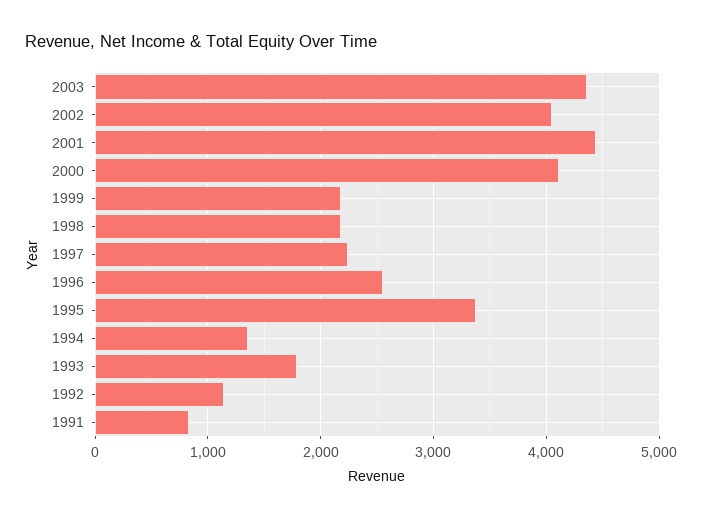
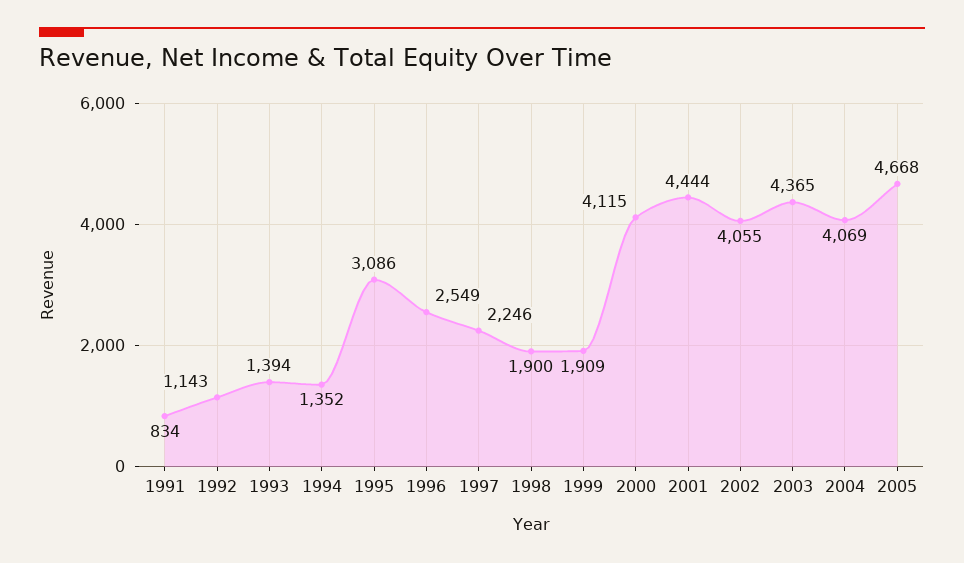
1999: 2200 -> 1909
1998: 2200 -> 1900
1995: 3400 -> 3086
1993: 1800 -> 1394
2004: none -> 4069
2005: none -> 4668

